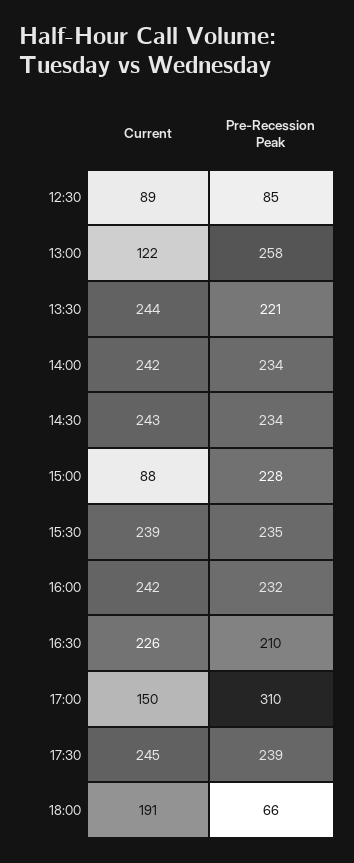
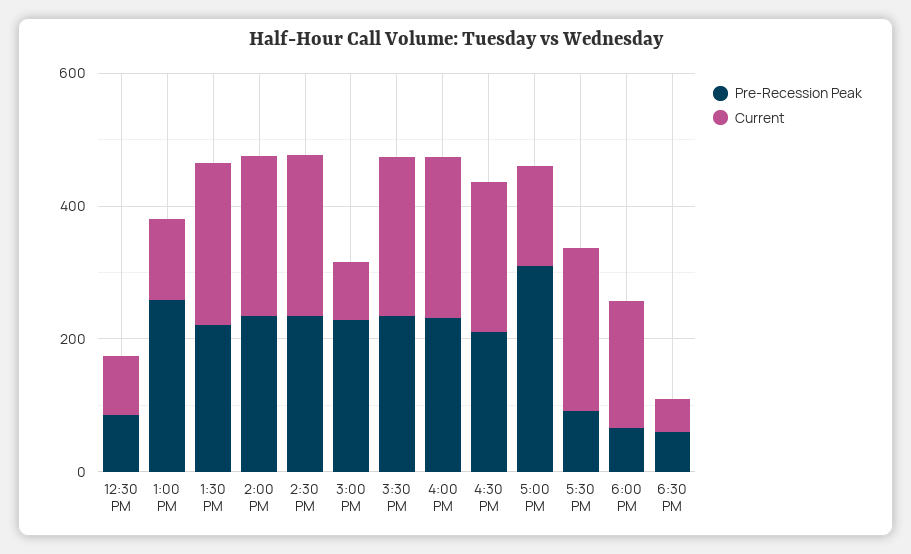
Pre-Recession Peak, 17:30: 239 -> 100
Pre-Recession Peak, 6:30 PM: none -> 50
Current, 6:30 PM: none -> 50

